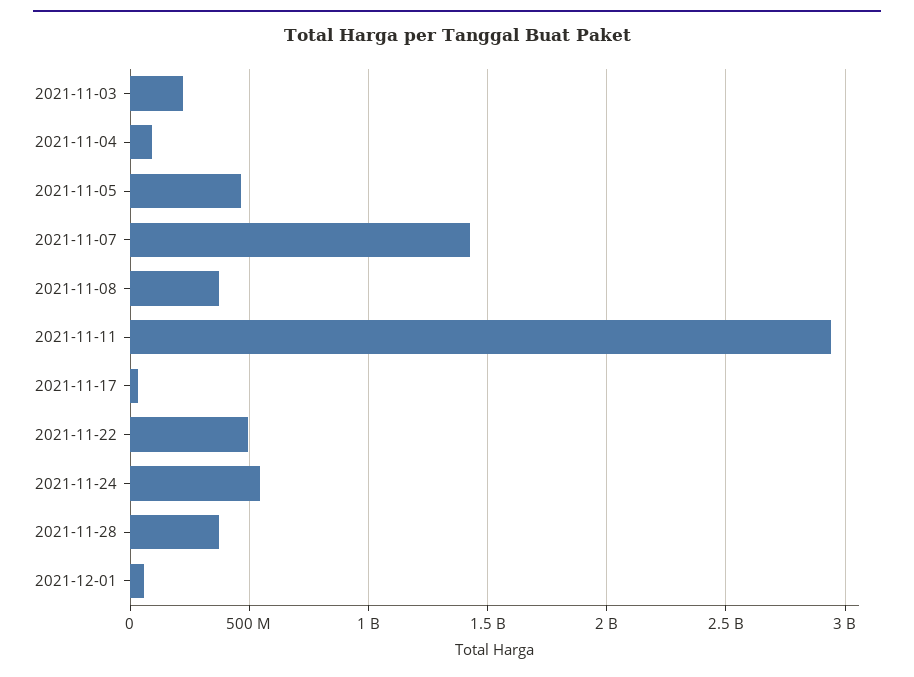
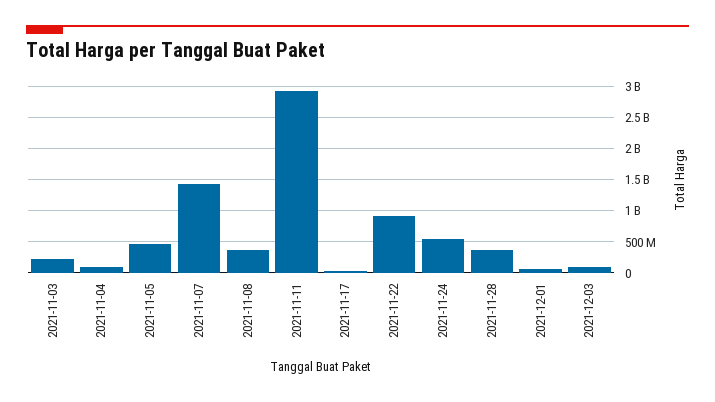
2021-11-22: 500000000 -> 900000000
2021-12-03: none -> 100000000

